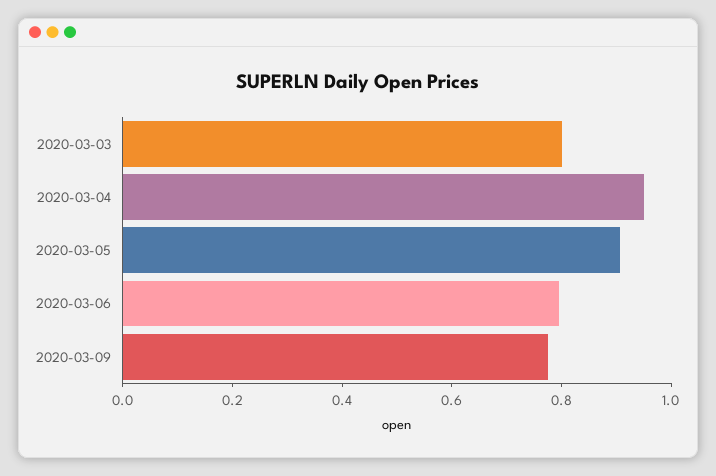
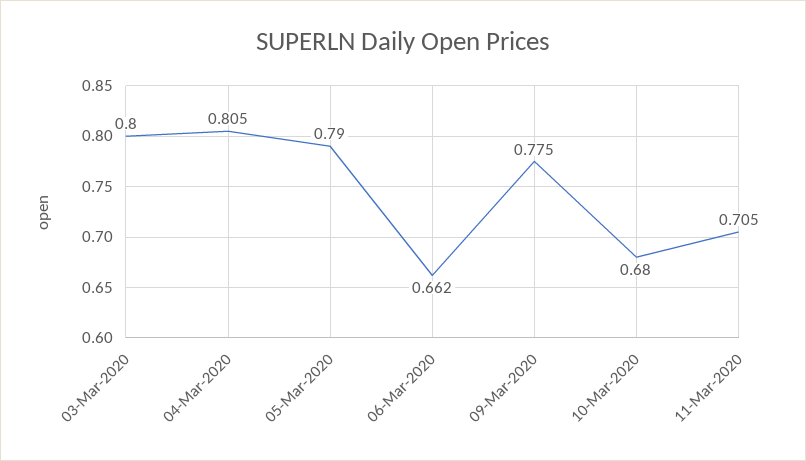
2020-03-04: 0.95 -> 0.805
2020-03-05: 0.9 -> 0.79
2020-03-06: 0.8 -> 0.662
10-Mar-2020: none -> 0.68
11-Mar-2020: none -> 0.705

